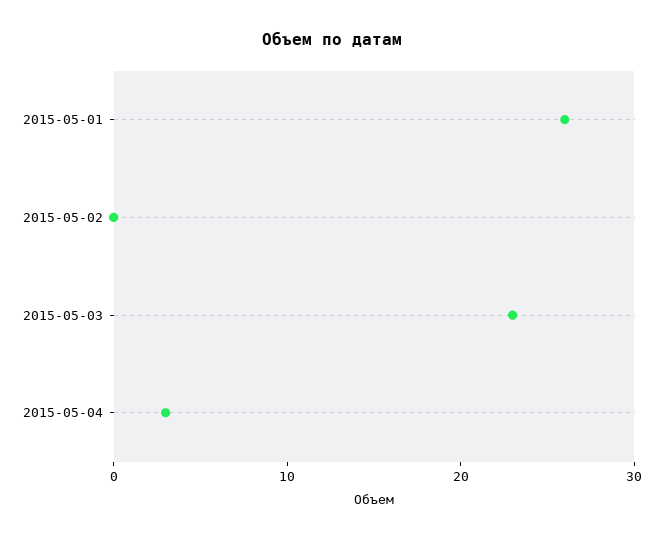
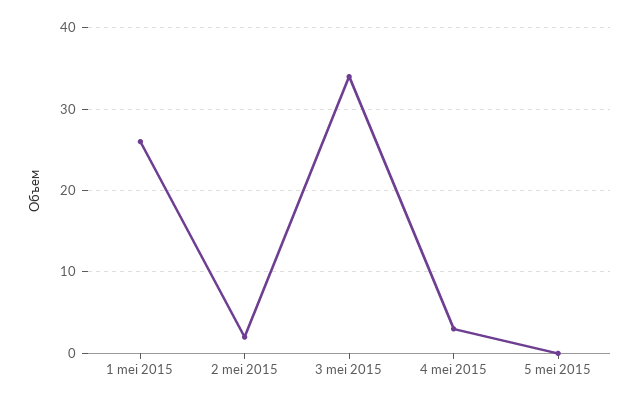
2015-05-02: 0 -> 2
2015-05-03: 23 -> 34
5 mei 2015: none -> 0

